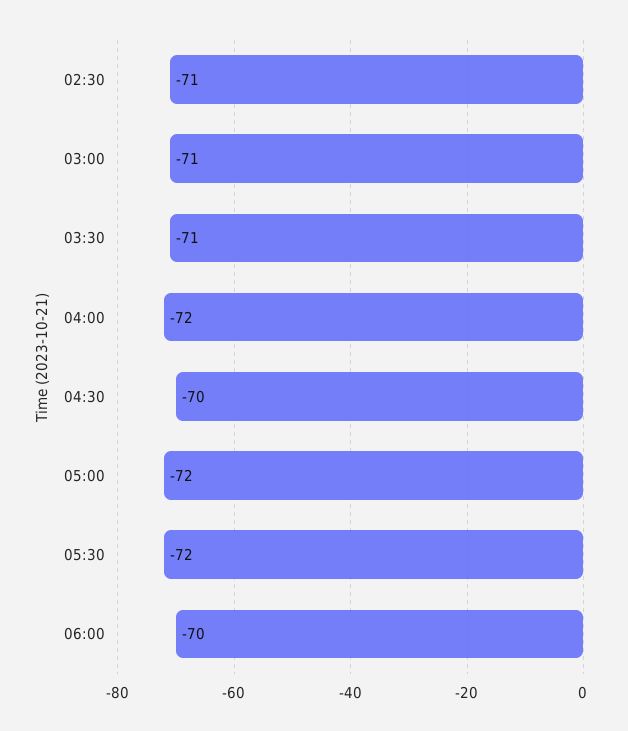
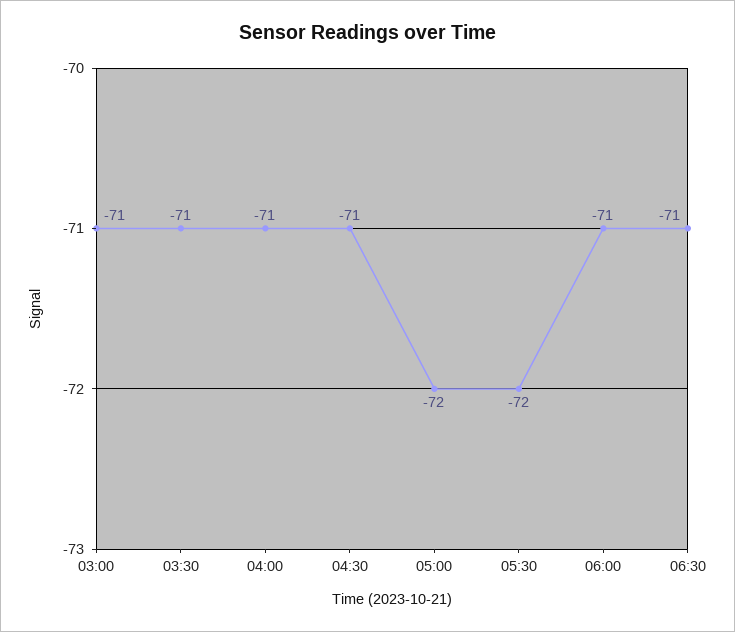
02:30: -71 -> none
04:00: -72 -> -71
04:30: -70 -> -71
06:00: -70 -> -71
06:30: none -> -71

